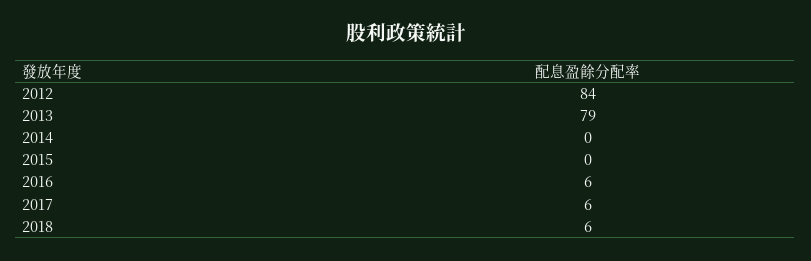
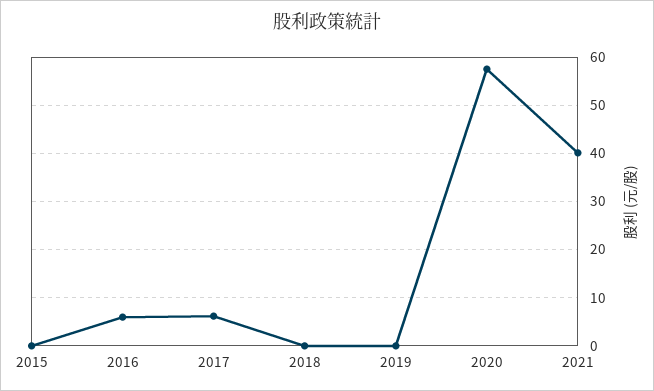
2012: 84 -> none
2013: 79 -> none
2014: 0 -> none
2018: 6 -> 0
2019: none -> 0
2020: none -> 58
2021: none -> 40

